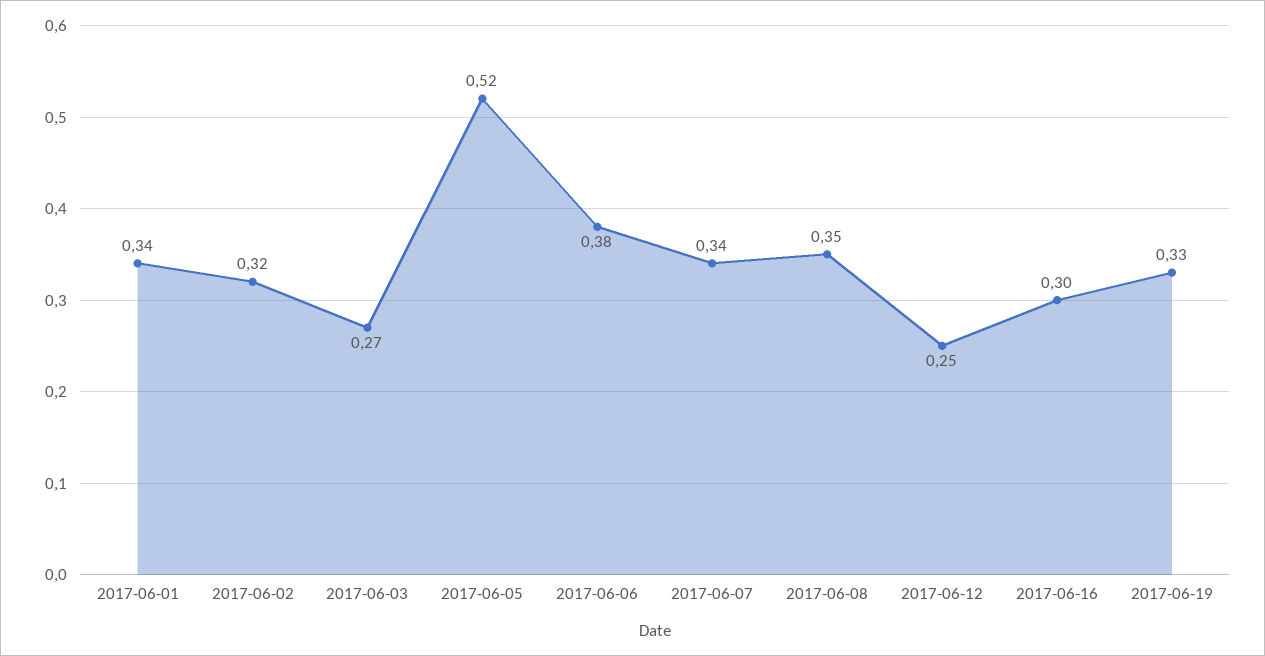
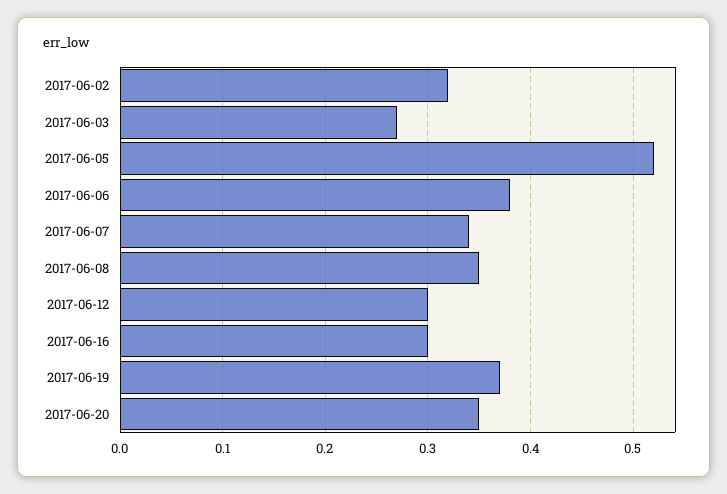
2017-06-01: 0.34 -> none
2017-06-12: 0.25 -> 0.3
2017-06-19: 0.33 -> 0.37
2017-06-20: none -> 0.35

